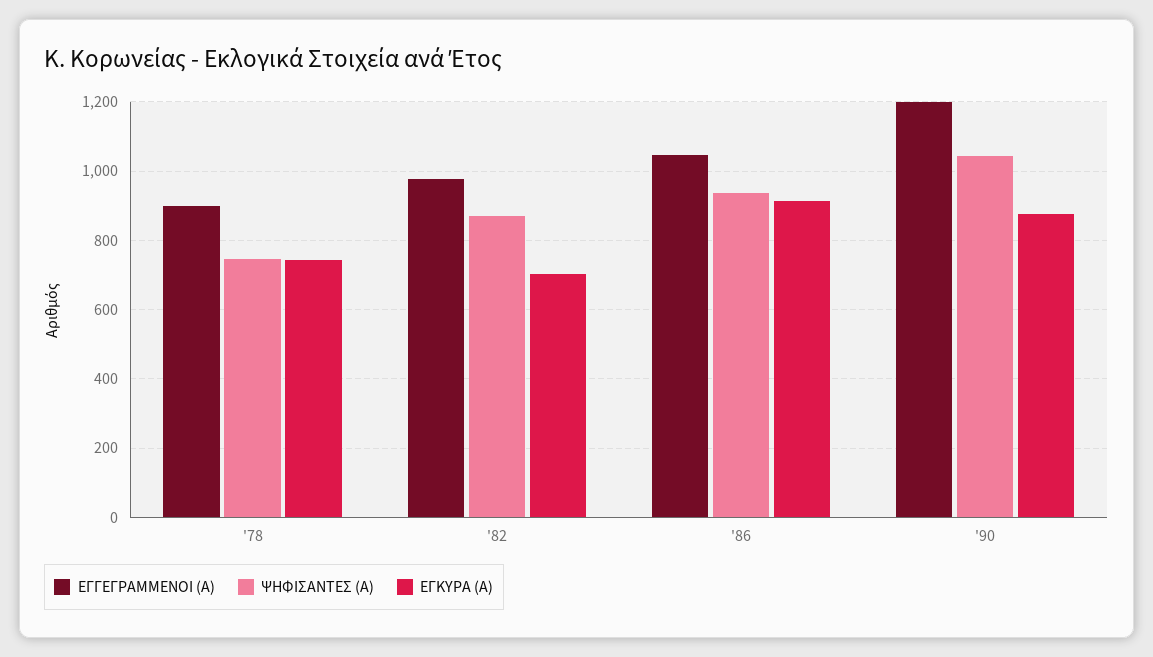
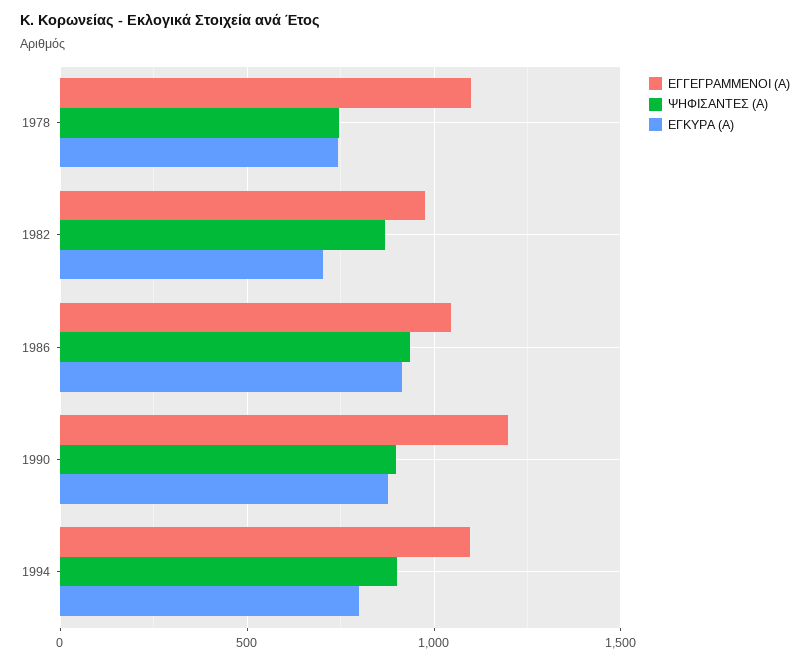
ΕΓΓΕΓΡΑΜΜΕΝΟΙ (Α), '78: 900 -> 1100
ΨΗΦΙΣΑΝΤΕΣ (Α), '90: 1040 -> 900
ΕΓΓΕΓΡΑΜΜΕΝΟΙ (Α), 1994: none -> 1100
ΨΗΦΙΣΑΝΤΕΣ (Α), 1994: none -> 900
ΕΓΚΥΡΑ (Α), 1994: none -> 800

